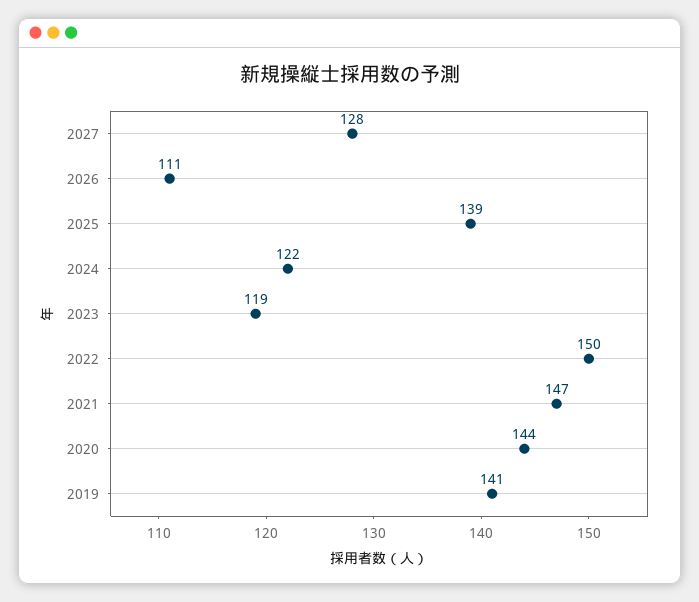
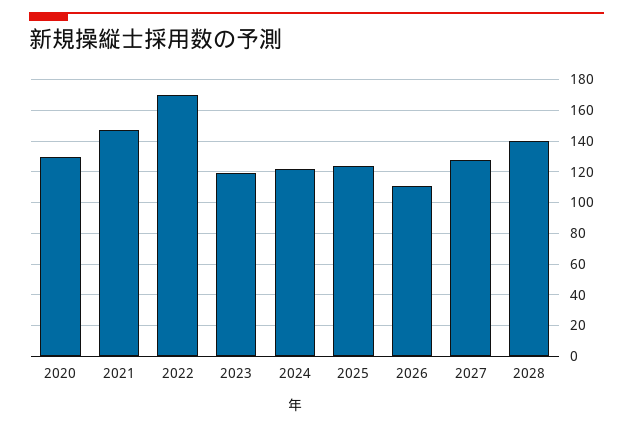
2025: 139 -> 125
2022: 150 -> 170
2020: 144 -> 130
2019: 141 -> none
2028: none -> 140

